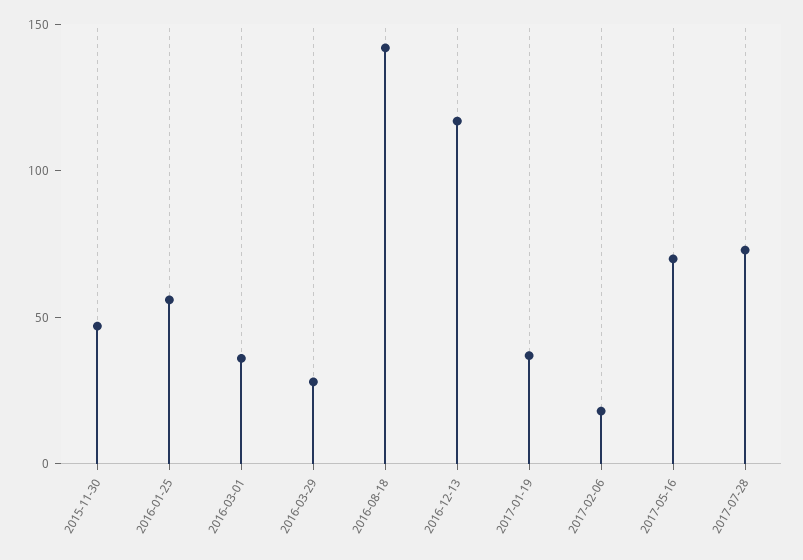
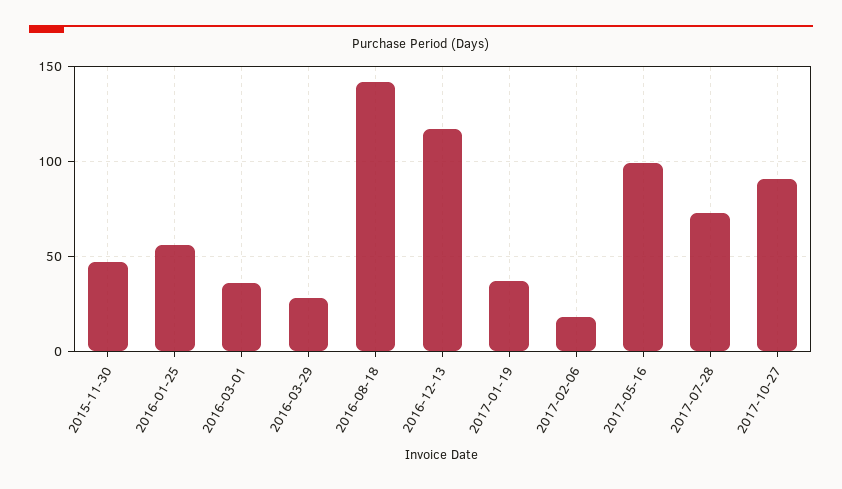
2017-05-16: 70 -> 100
2017-10-27: none -> 90

